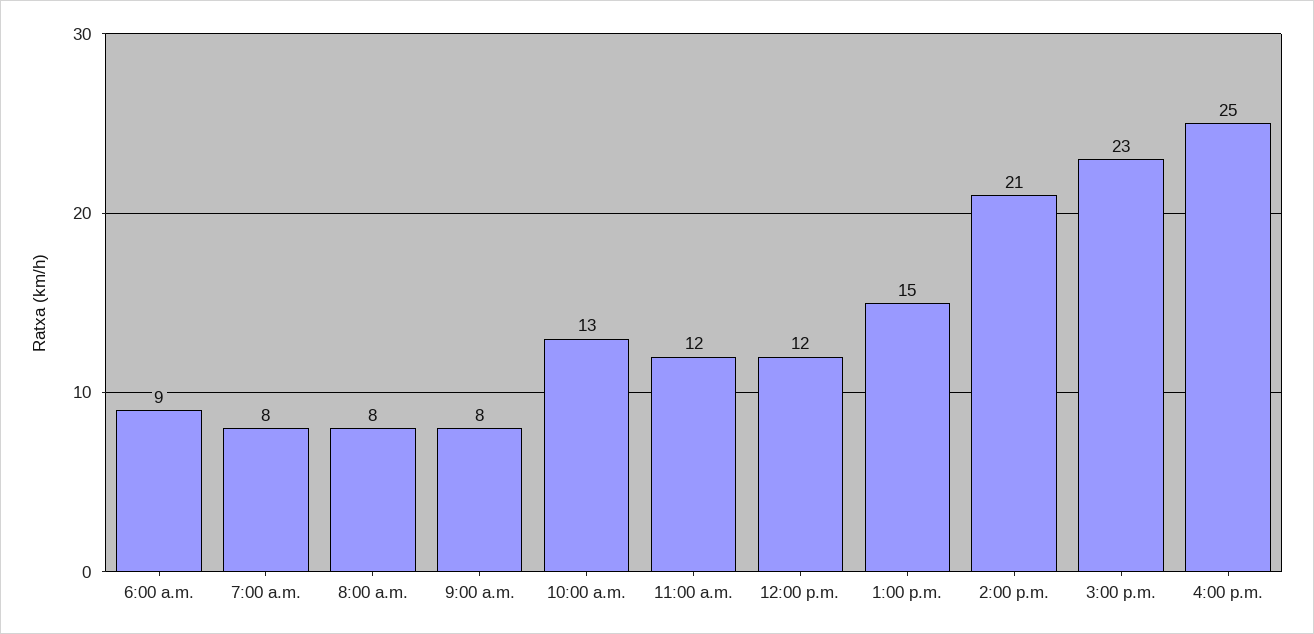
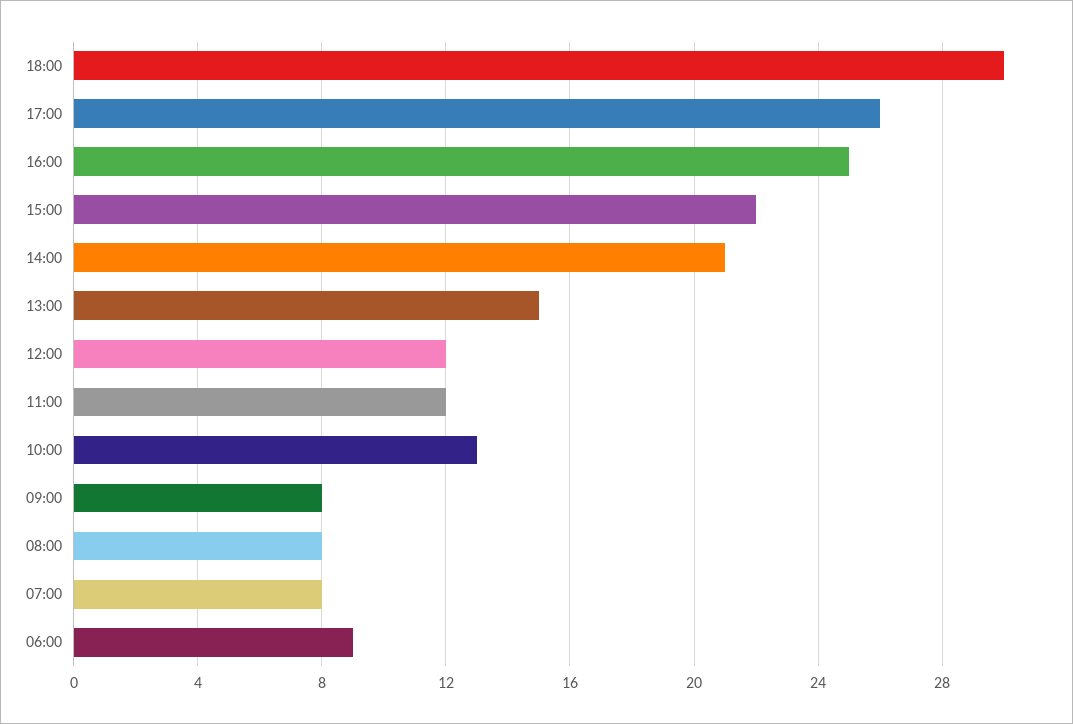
3:00 p.m.: 23 -> 22
18:00: none -> 30
17:00: none -> 26

